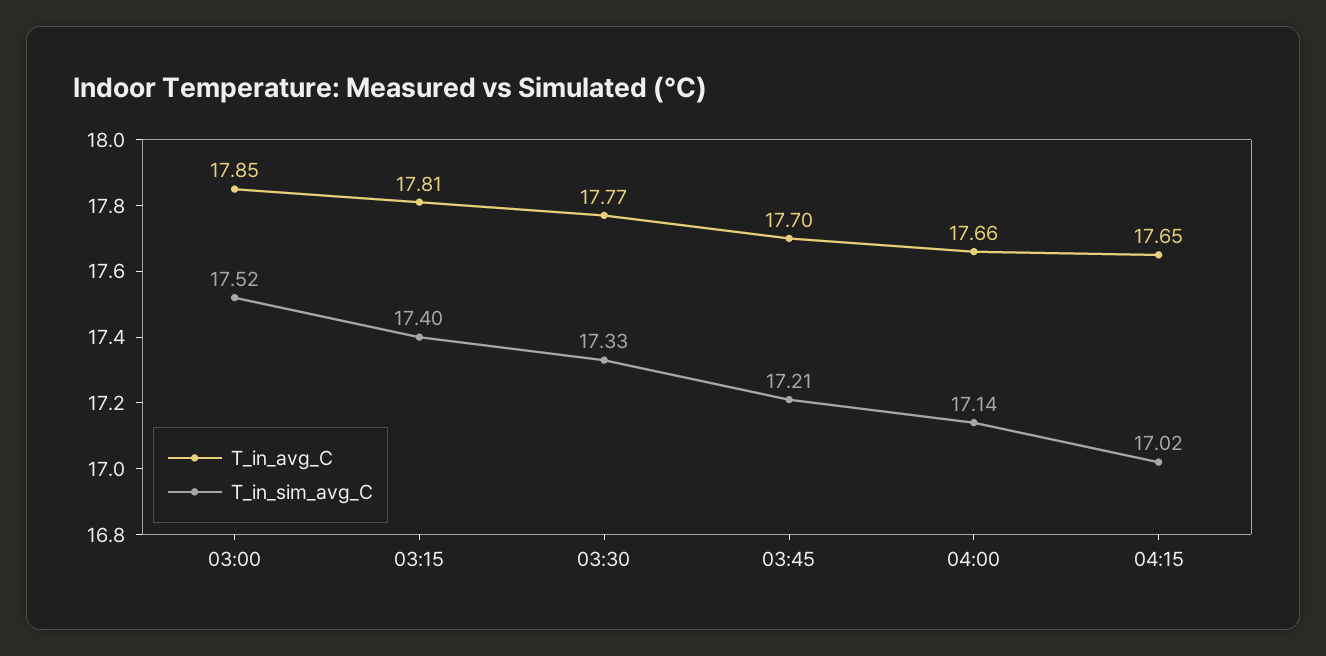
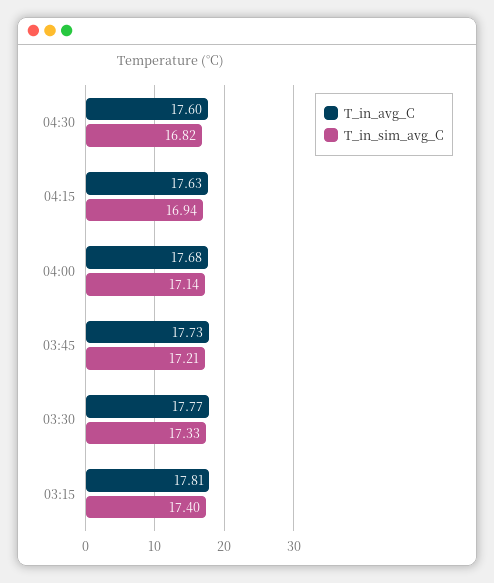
T_in_avg_C, 03:00: 17.85 -> none
T_in_sim_avg_C, 03:00: 17.52 -> none
T_in_avg_C, 03:45: 17.7 -> 17.73
T_in_avg_C, 04:00: 17.66 -> 17.68
T_in_avg_C, 04:15: 17.65 -> 17.63
T_in_sim_avg_C, 04:15: 17.02 -> 16.94
T_in_avg_C, 04:30: none -> 17.6
T_in_sim_avg_C, 04:30: none -> 16.82

